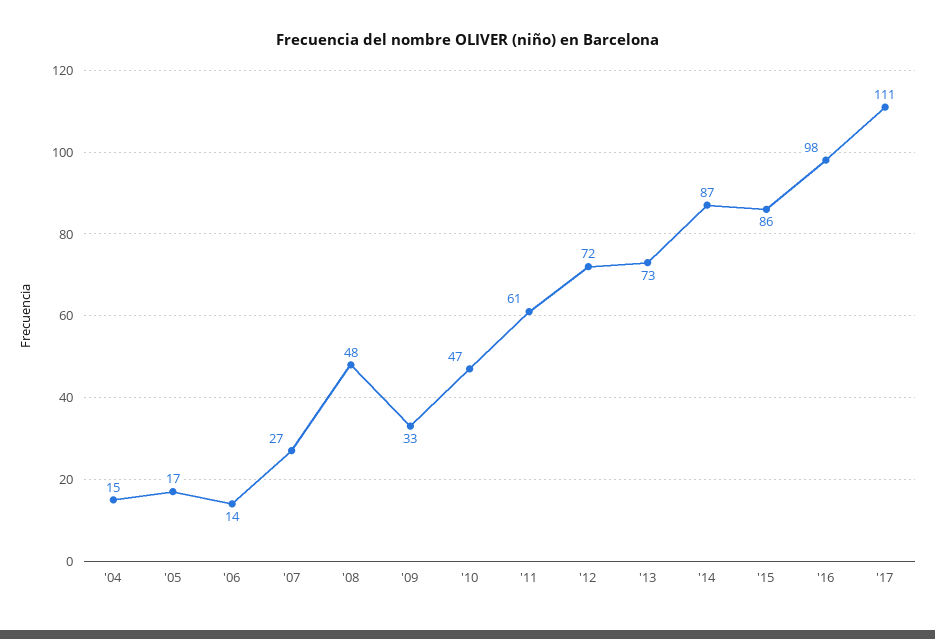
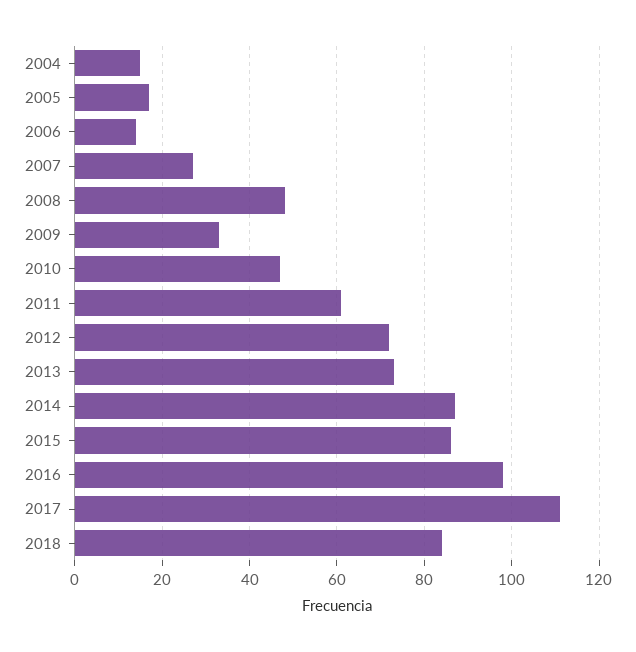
2018: none -> 85

